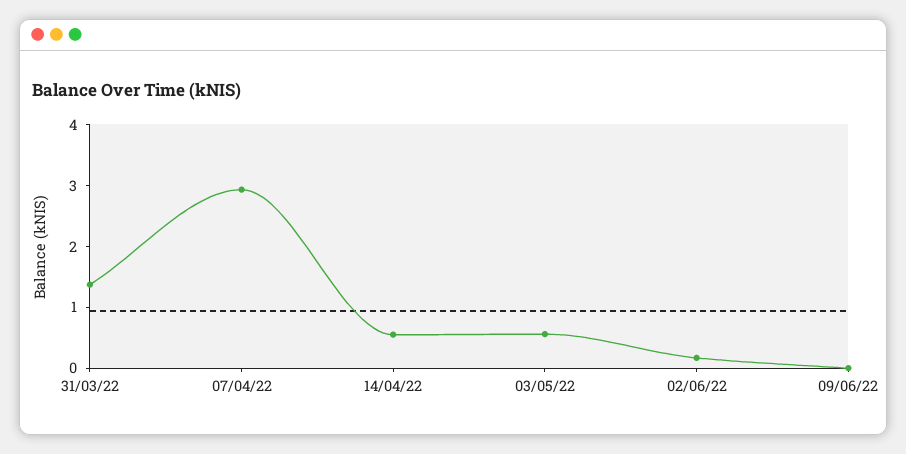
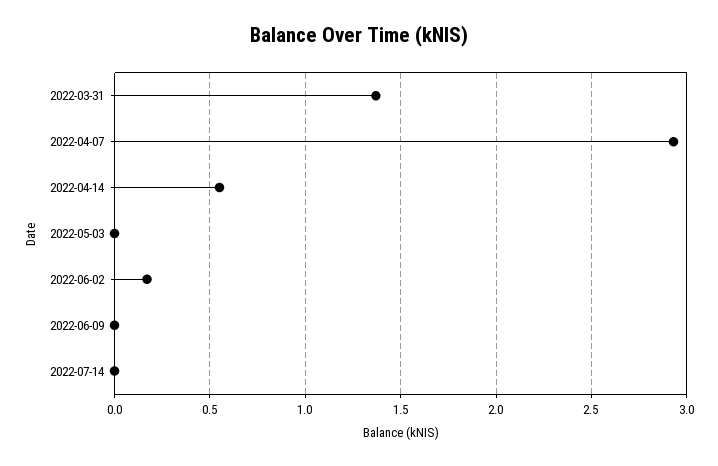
03/05/22: 0.6 -> 0
2022-07-14: none -> 0

